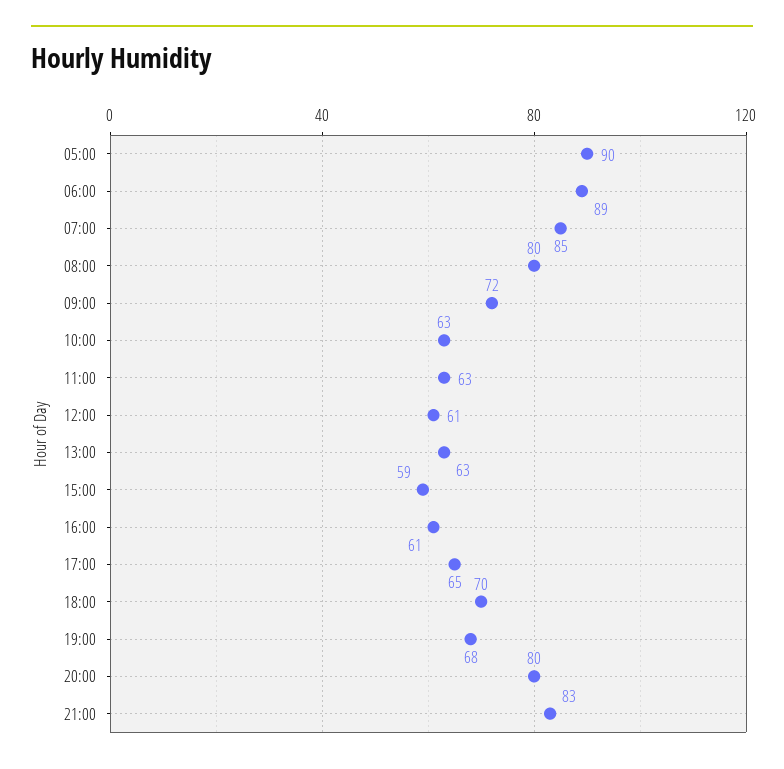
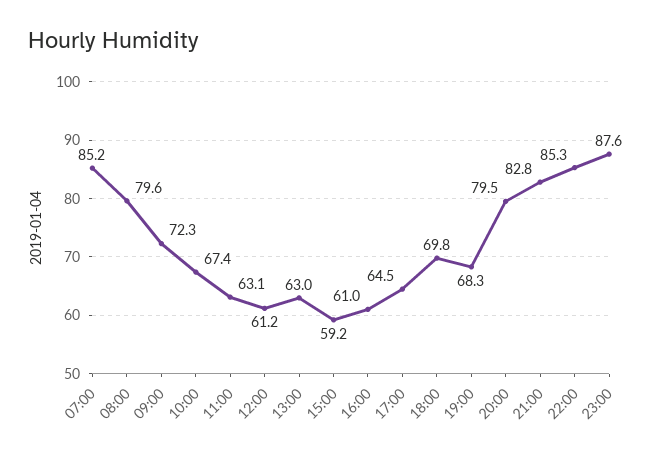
05:00: 90 -> none
06:00: 89 -> none
10:00: 63 -> 67.4
22:00: none -> 85.3
23:00: none -> 87.6

